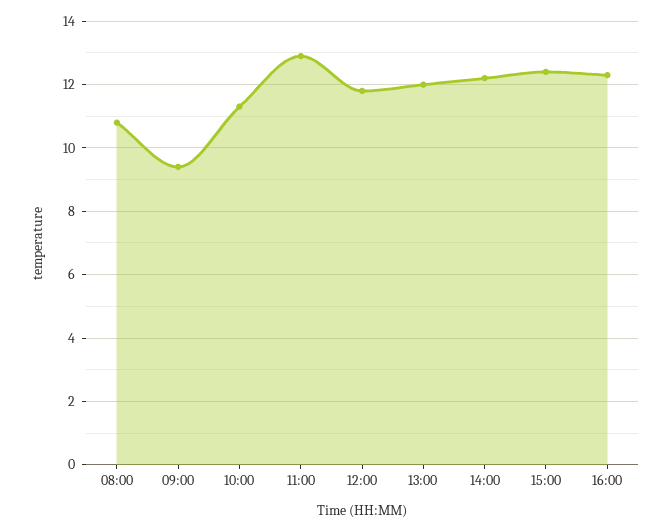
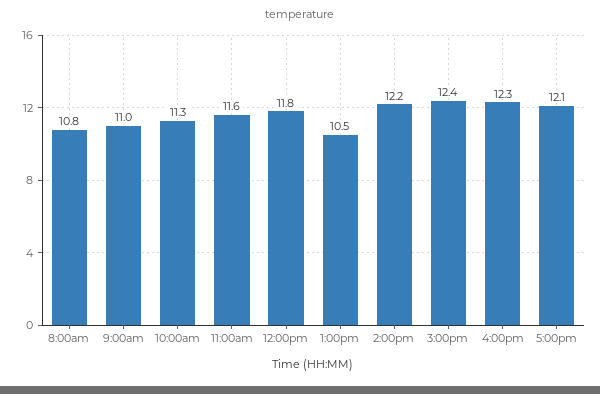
09:00: 9.5 -> 11
11:00: 13 -> 11.6
13:00: 12 -> 10.5
5:00pm: none -> 12.1

